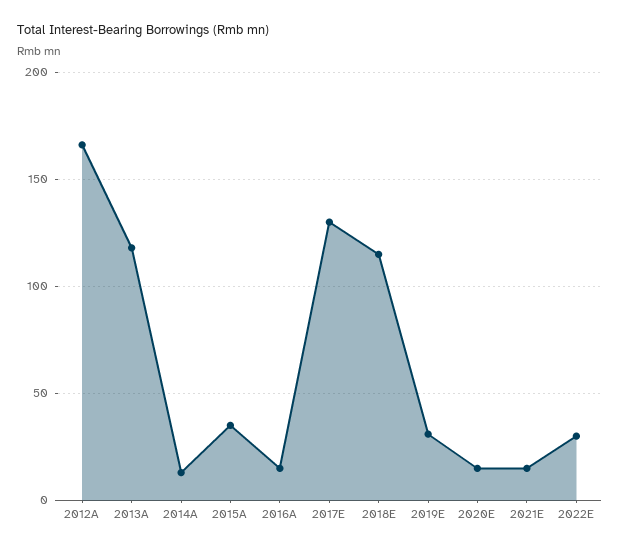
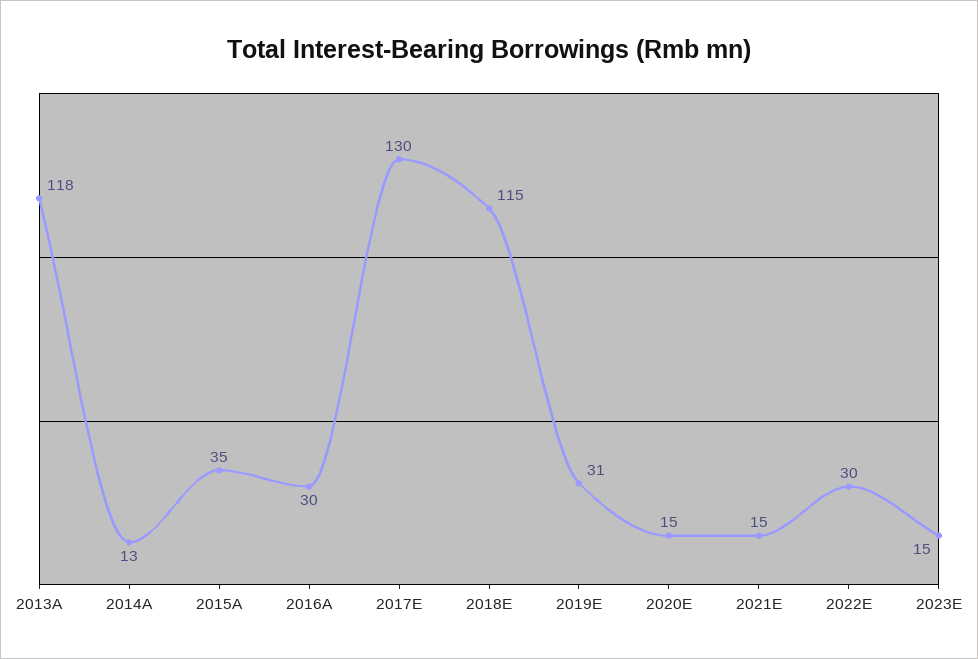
2012A: 165 -> none
2016A: 15 -> 30
2023E: none -> 15

